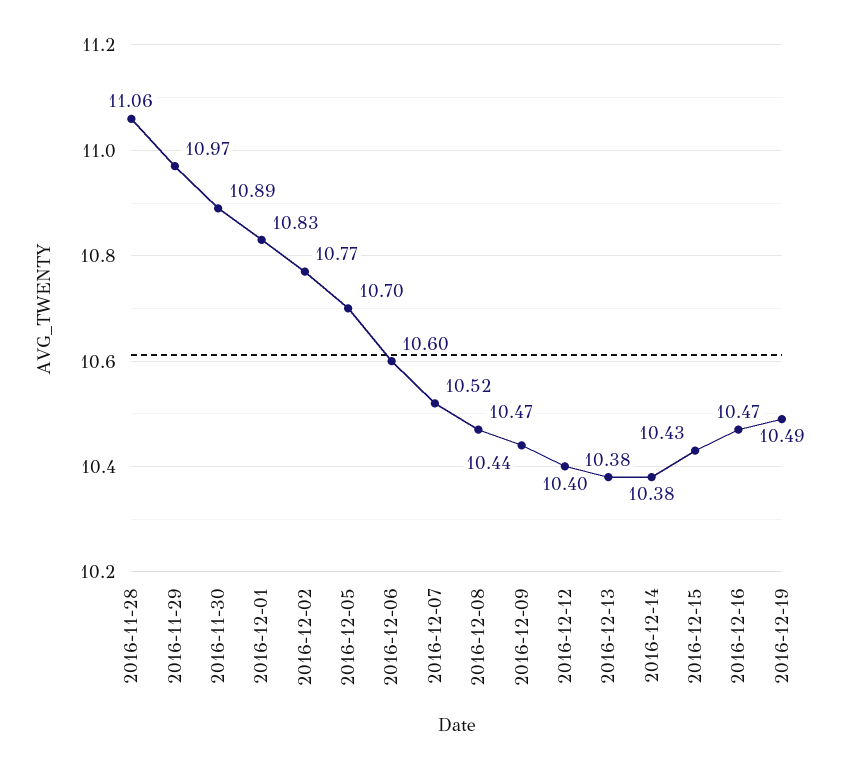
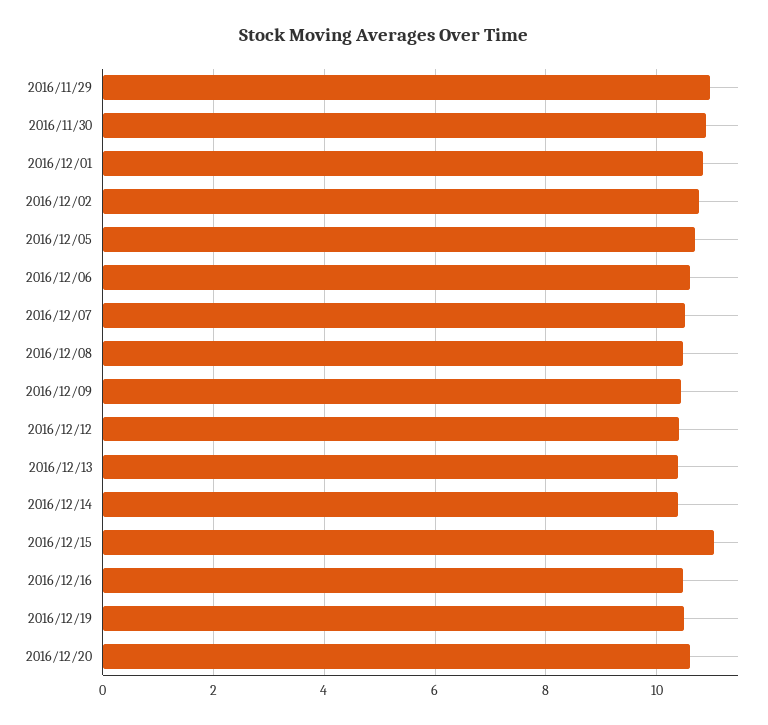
2016-11-28: 11.06 -> none
2016-12-15: 10.43 -> 11
2016/12/20: none -> 10.6

